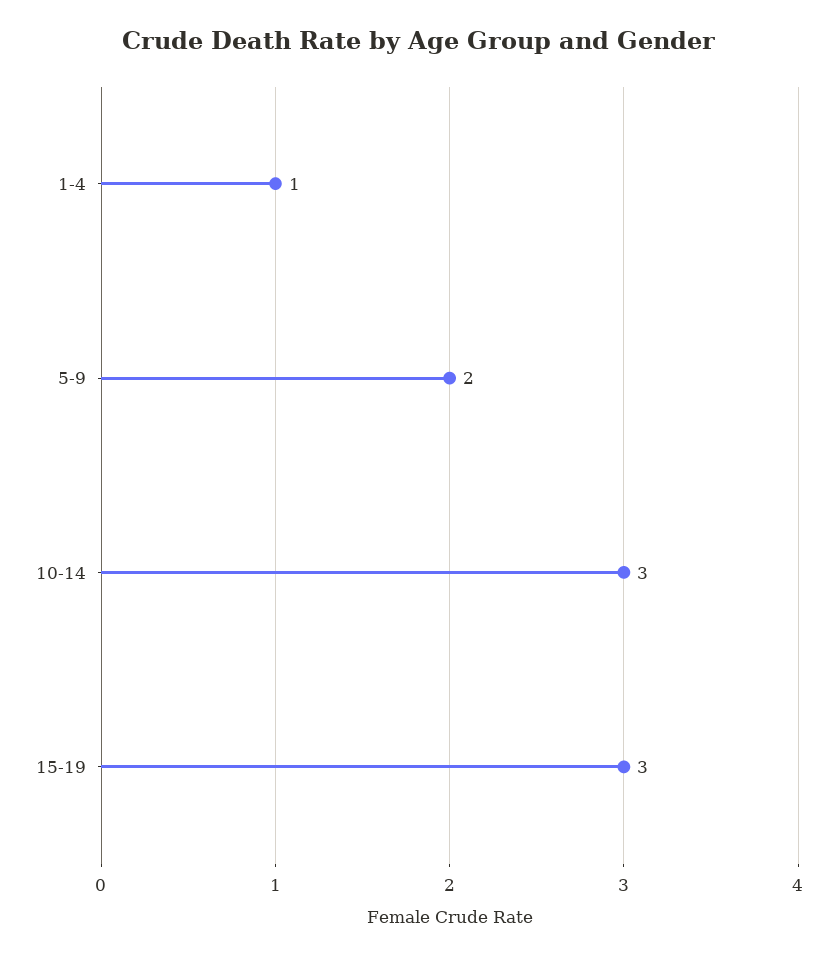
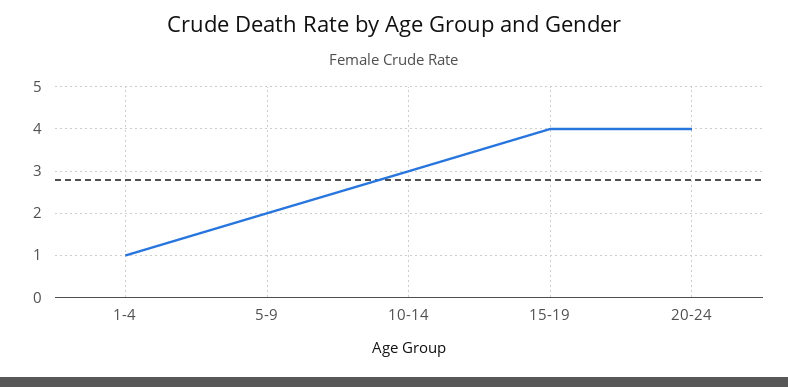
15-19: 3 -> 4
20-24: none -> 4

